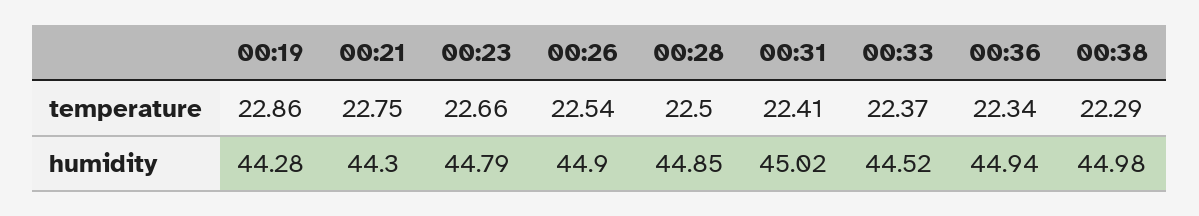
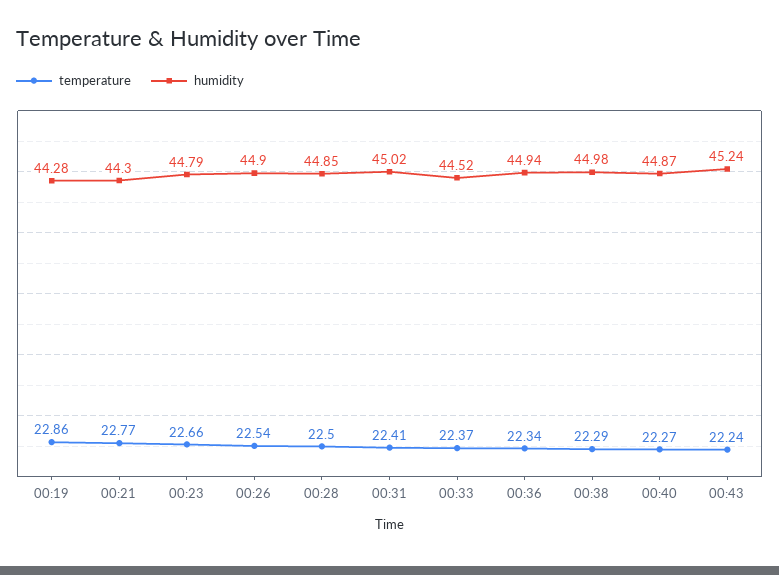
temperature, 00:21: 22.75 -> 22.77
temperature, 00:40: none -> 22.27
humidity, 00:40: none -> 44.87
temperature, 00:43: none -> 22.24
humidity, 00:43: none -> 45.24

